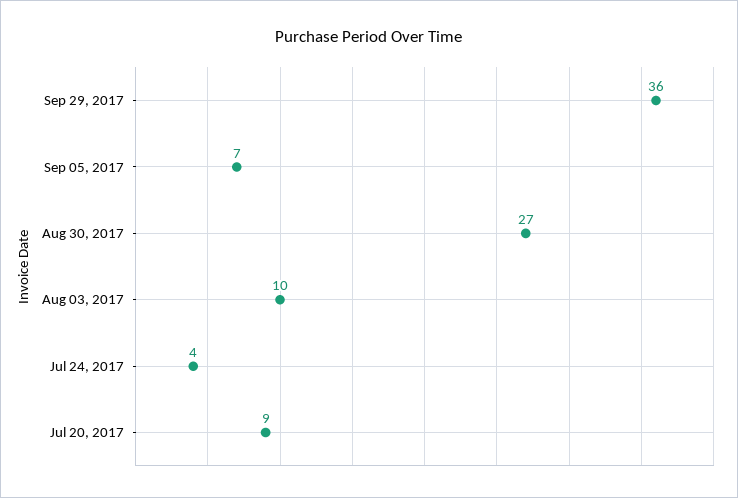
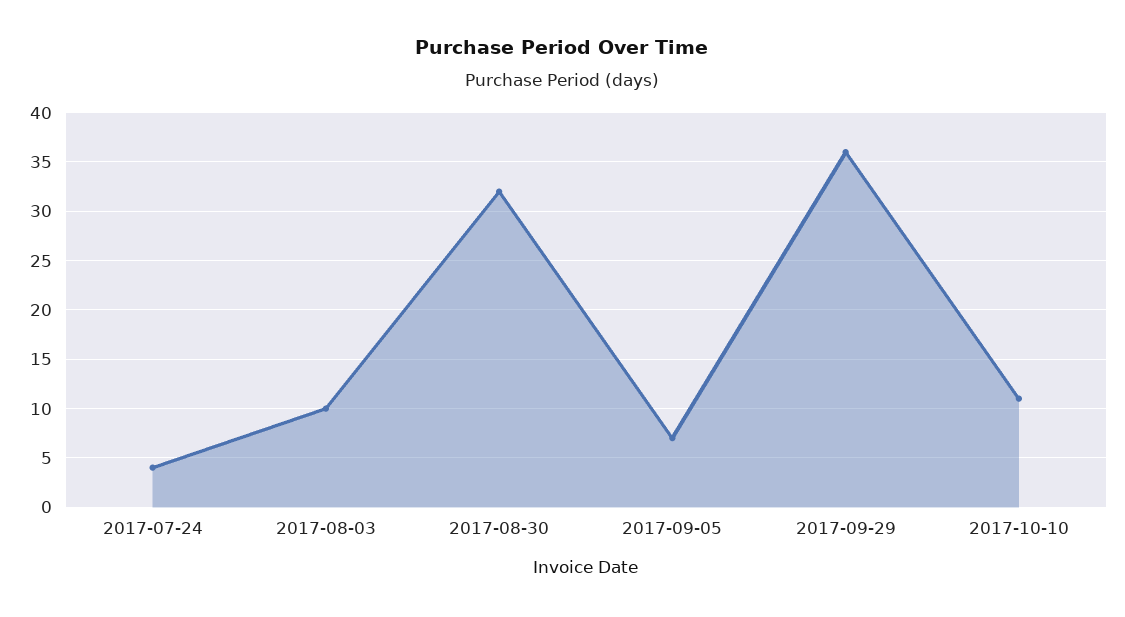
Aug 30, 2017: 27 -> 32
Jul 20, 2017: 9 -> none
2017-10-10: none -> 11

